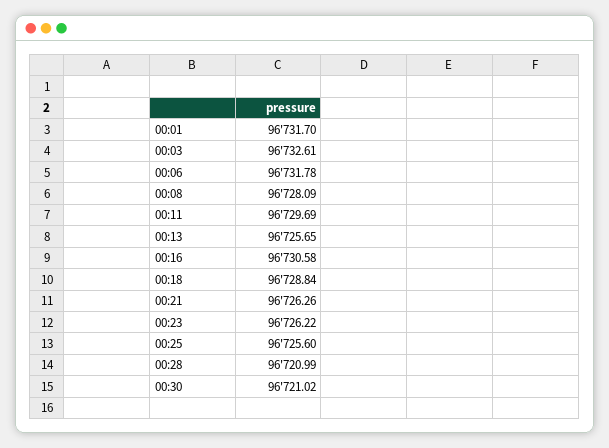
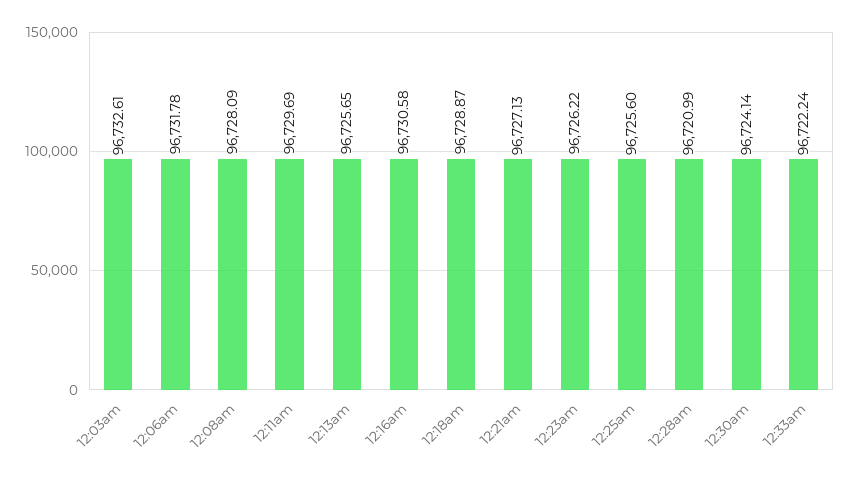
00:01: 96731.7 -> none
00:18: 96728.84 -> 96728.87
00:21: 96726.26 -> 96727.13
00:30: 96721.02 -> 96724.14
12:33am: none -> 96722.24

